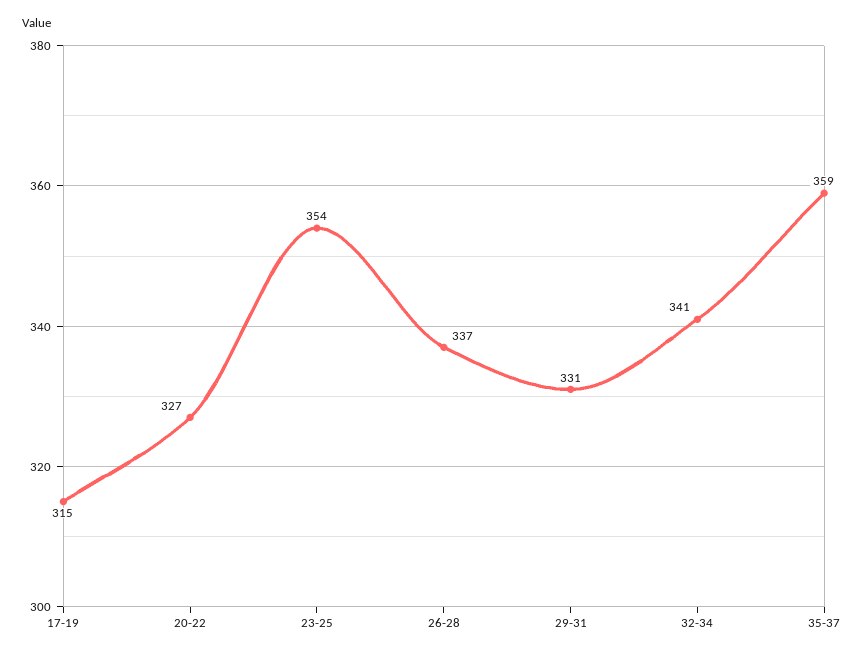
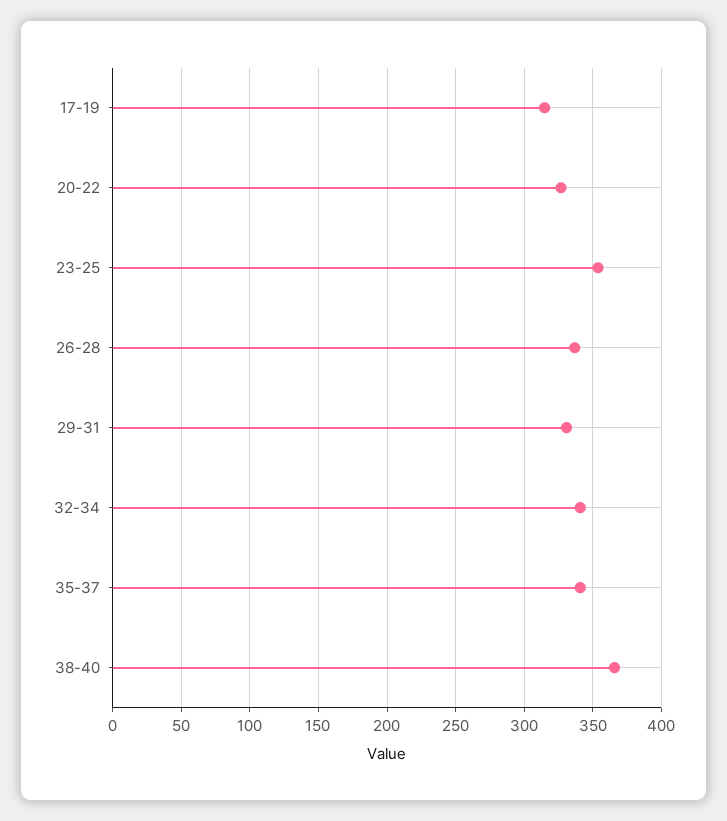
35-37: 359 -> 340
38-40: none -> 365

